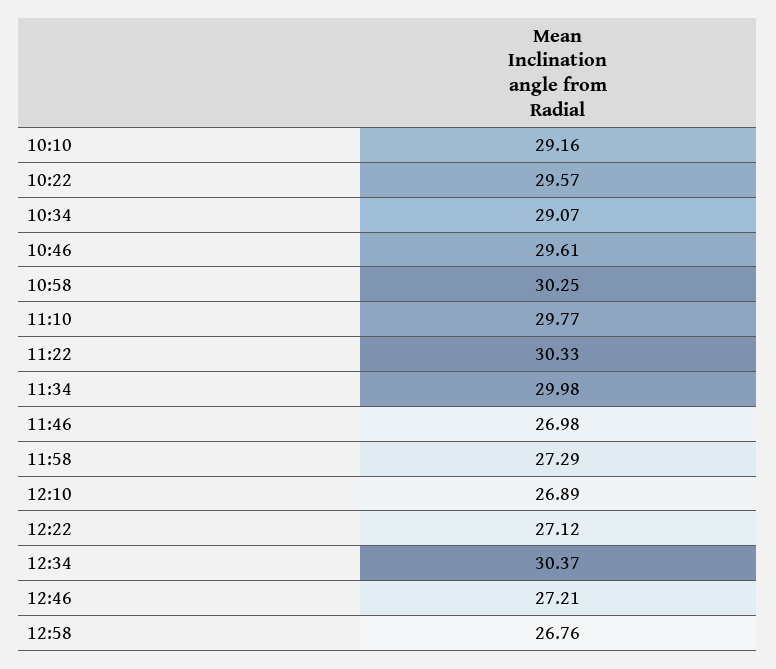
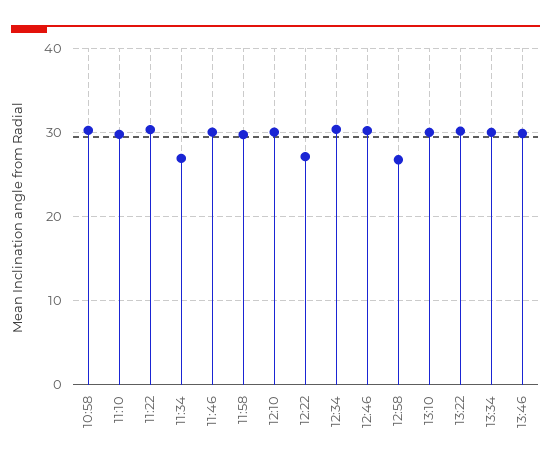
10:10: 29.16 -> none
10:22: 29.57 -> none
10:34: 29.07 -> none
10:46: 29.61 -> none
11:34: 29.98 -> 27
11:46: 26.98 -> 30
11:58: 27.29 -> 30
12:10: 26.89 -> 30
12:46: 27.21 -> 30
13:10: none -> 30
13:22: none -> 30
13:34: none -> 30
13:46: none -> 30

